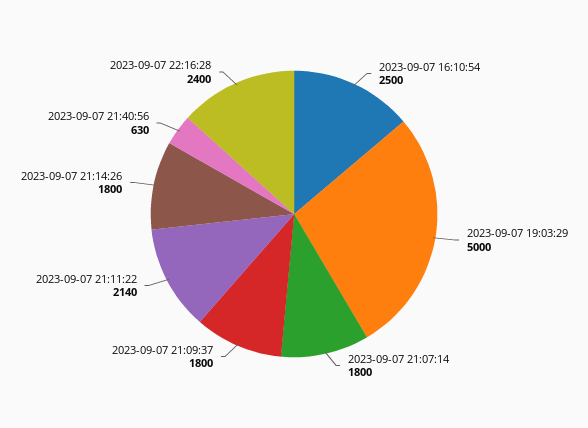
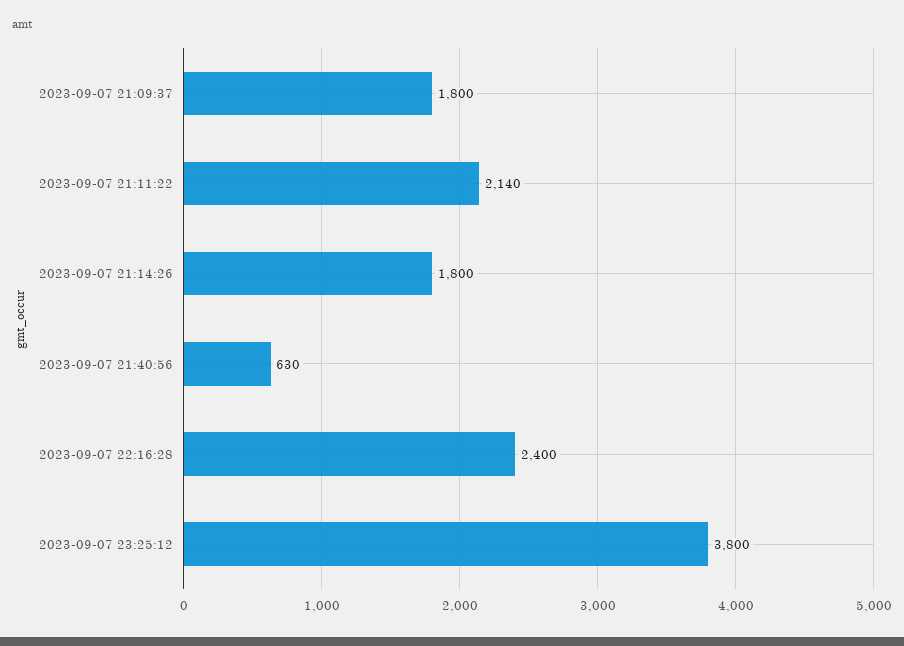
2023-09-07 16:10:54: 2500 -> none
2023-09-07 19:03:29: 5000 -> none
2023-09-07 21:07:14: 1800 -> none
2023-09-07 23:25:12: none -> 3800

